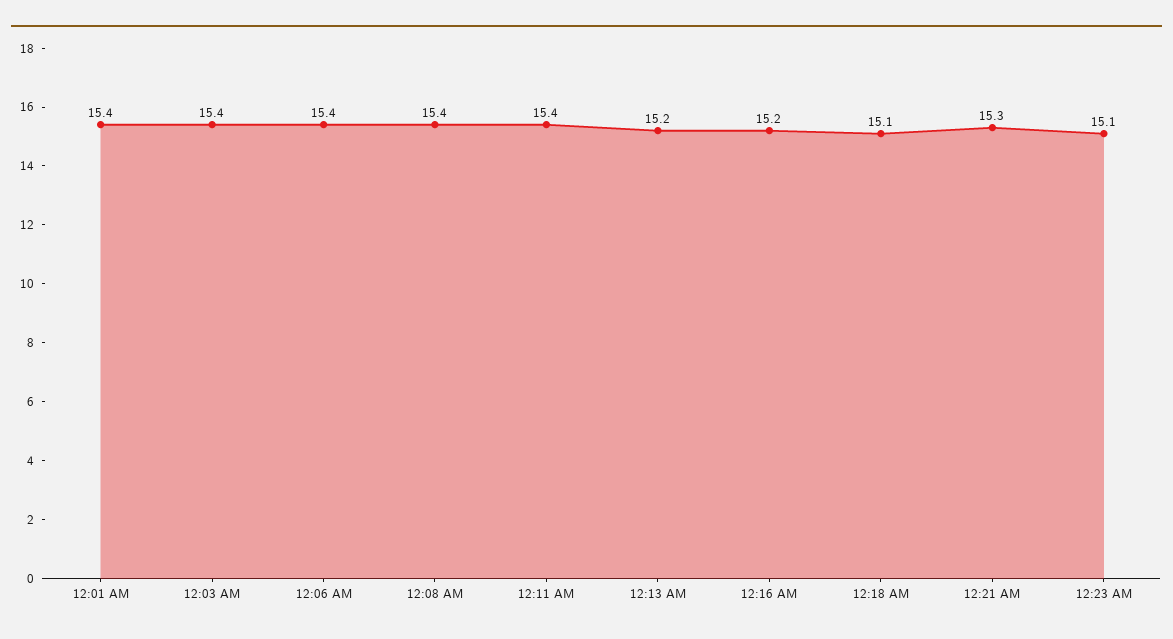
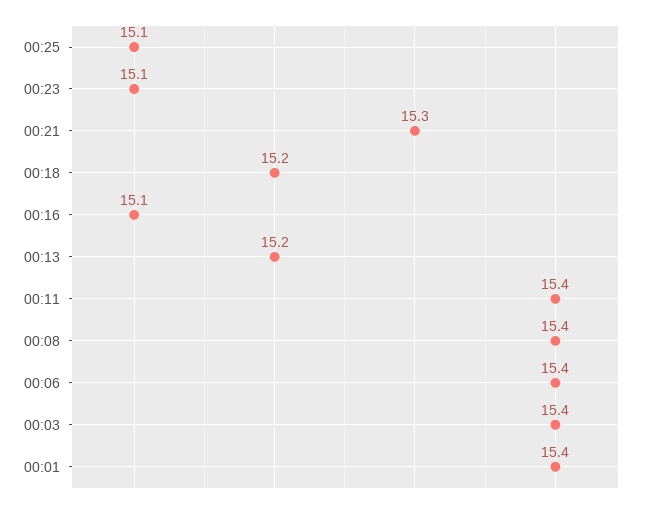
12:16 AM: 15.2 -> 15.1
12:18 AM: 15.1 -> 15.2
00:25: none -> 15.1

